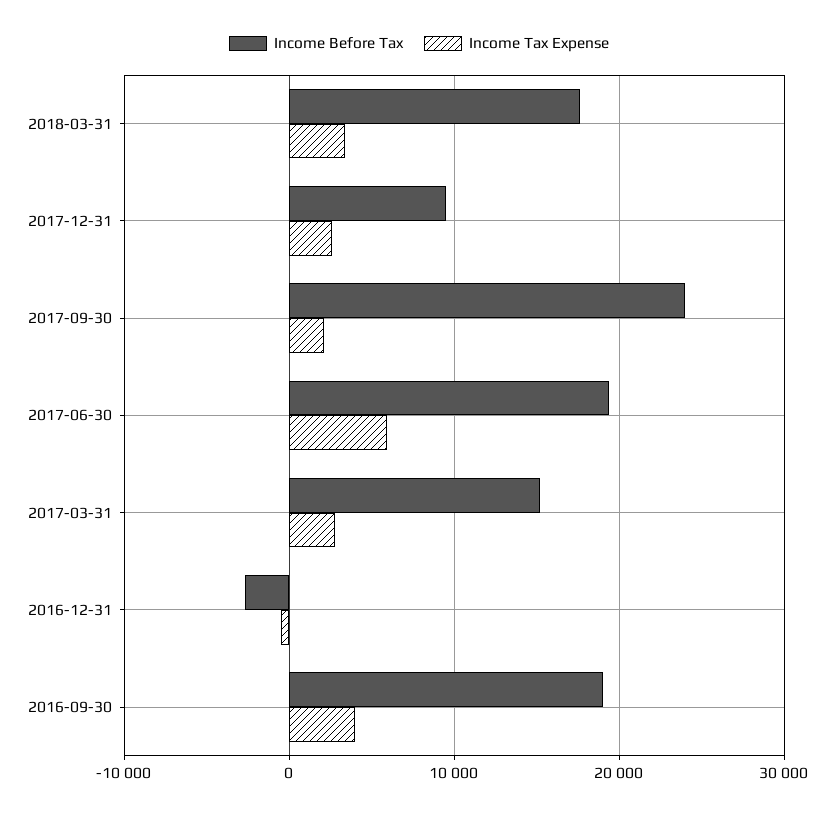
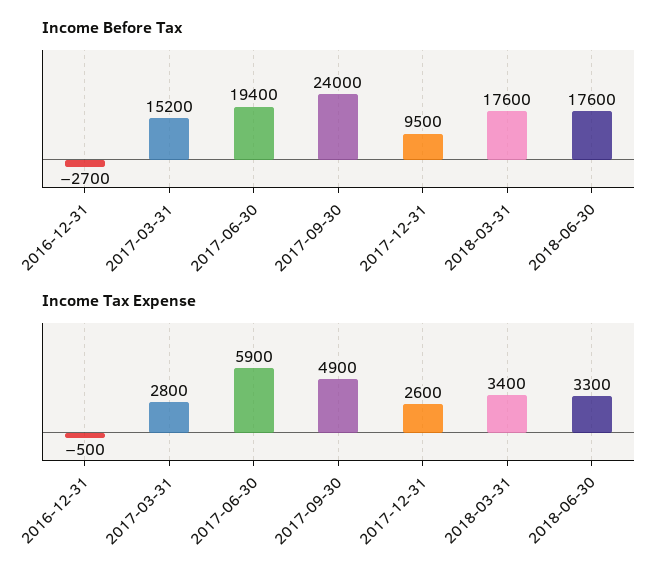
Income Tax Expense, 2017-09-30: 2000 -> 4900
Income Before Tax, 2016-09-30: 19000 -> none
Income Tax Expense, 2016-09-30: 4000 -> none
Income Before Tax, 2018-06-30: none -> 17600
Income Tax Expense, 2018-06-30: none -> 3300

